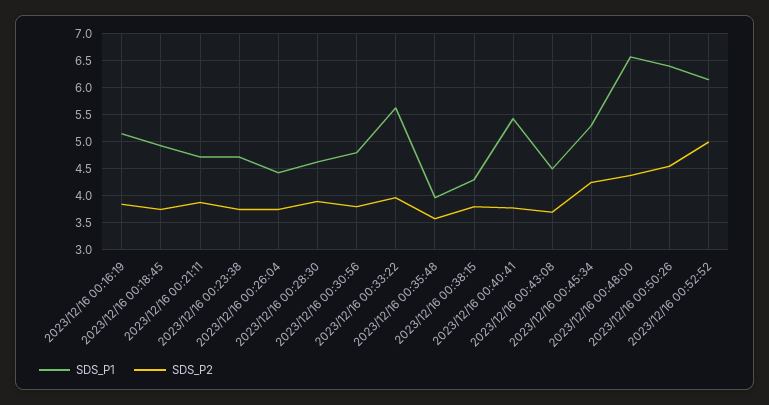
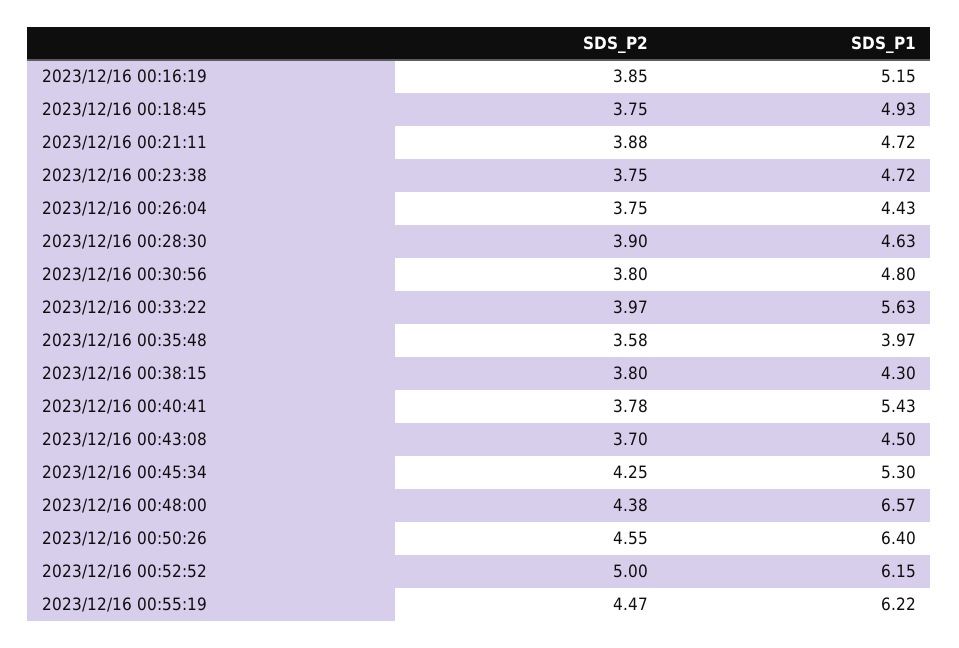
SDS_P2, 2023/12/16 00:55:19: none -> 4.47
SDS_P1, 2023/12/16 00:55:19: none -> 6.22

